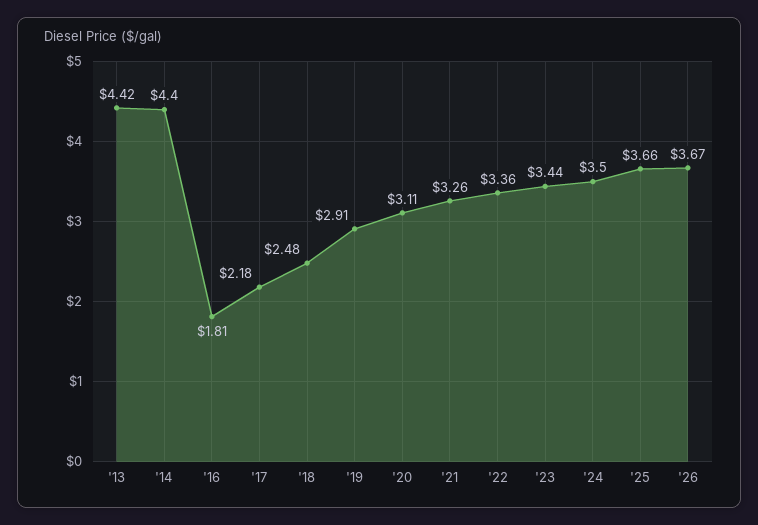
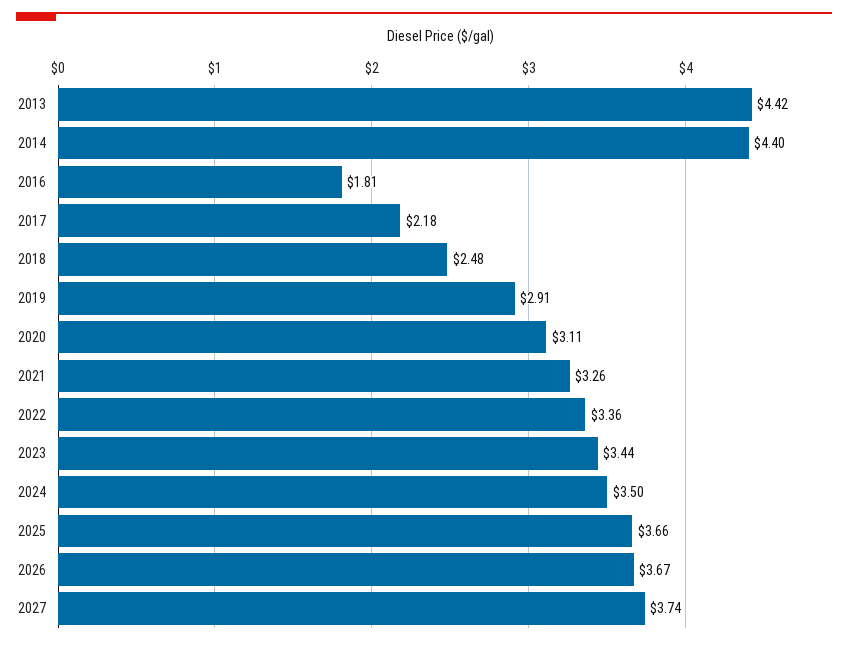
2027: none -> 3.74

